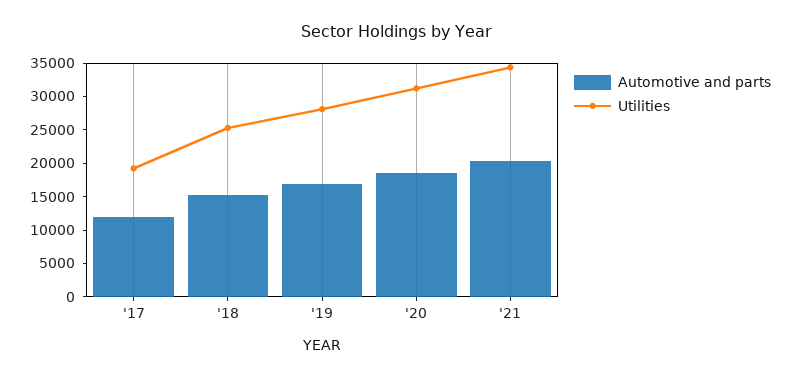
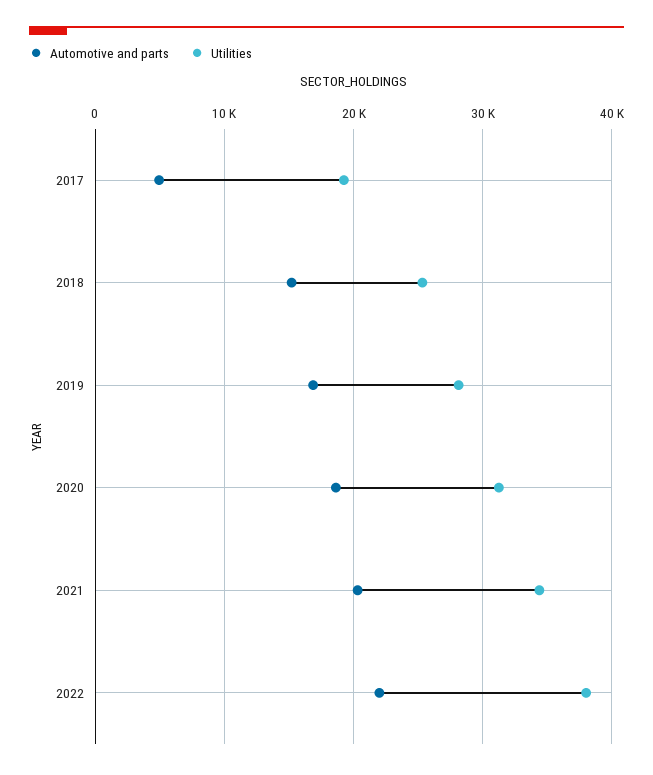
Automotive and parts, '17: 12500 -> 5000
Automotive and parts, 2022: none -> 22000
Utilities, 2022: none -> 38000

